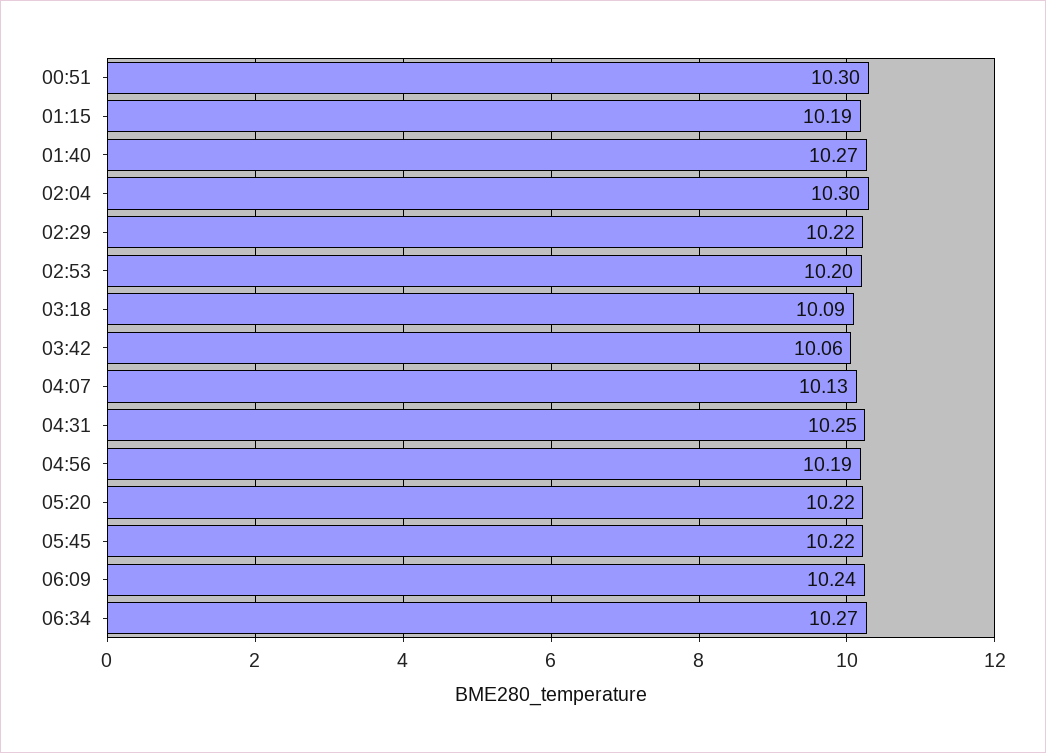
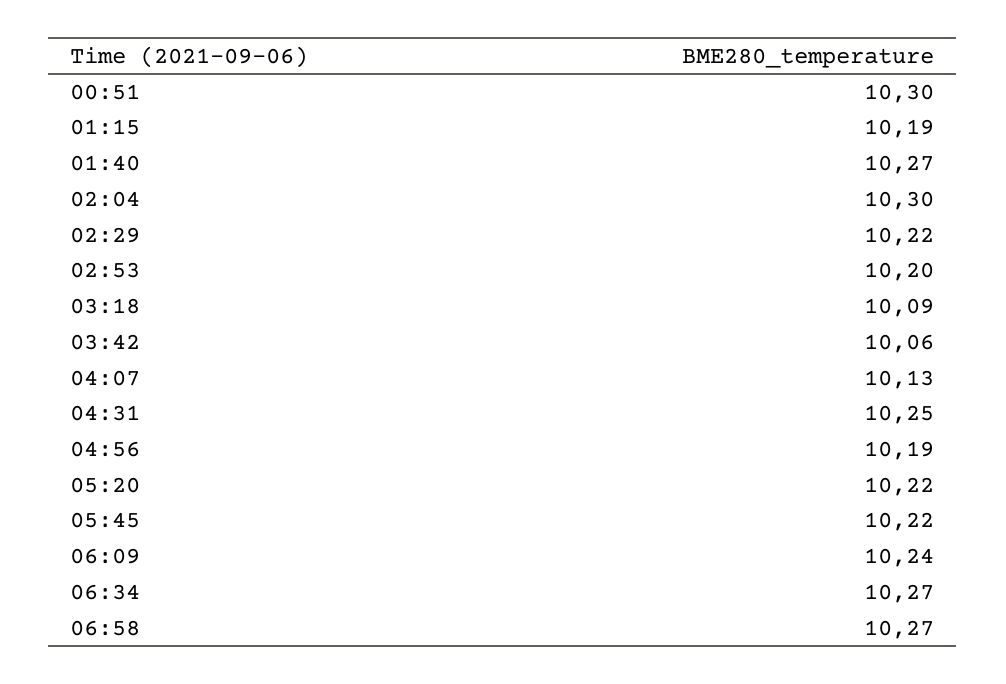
06:58: none -> 10.27

